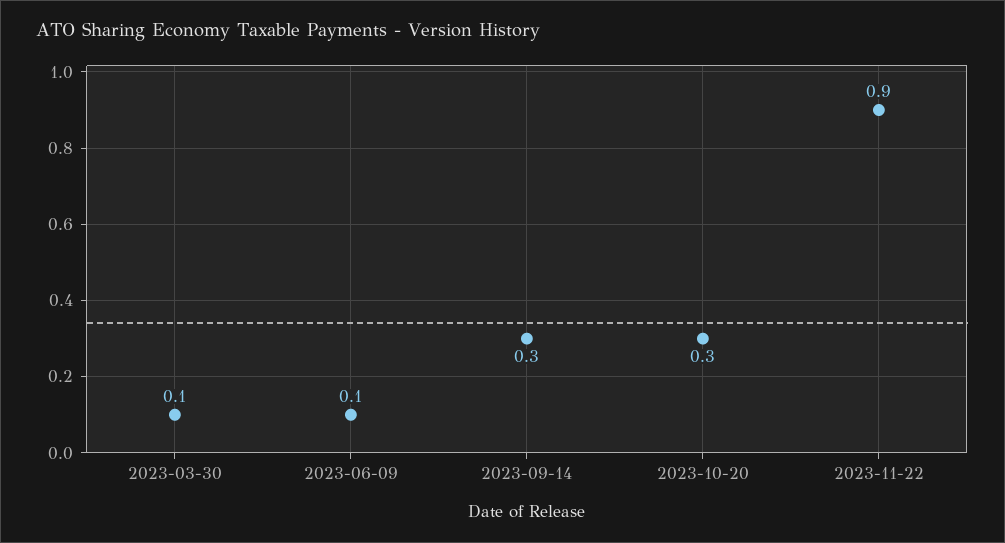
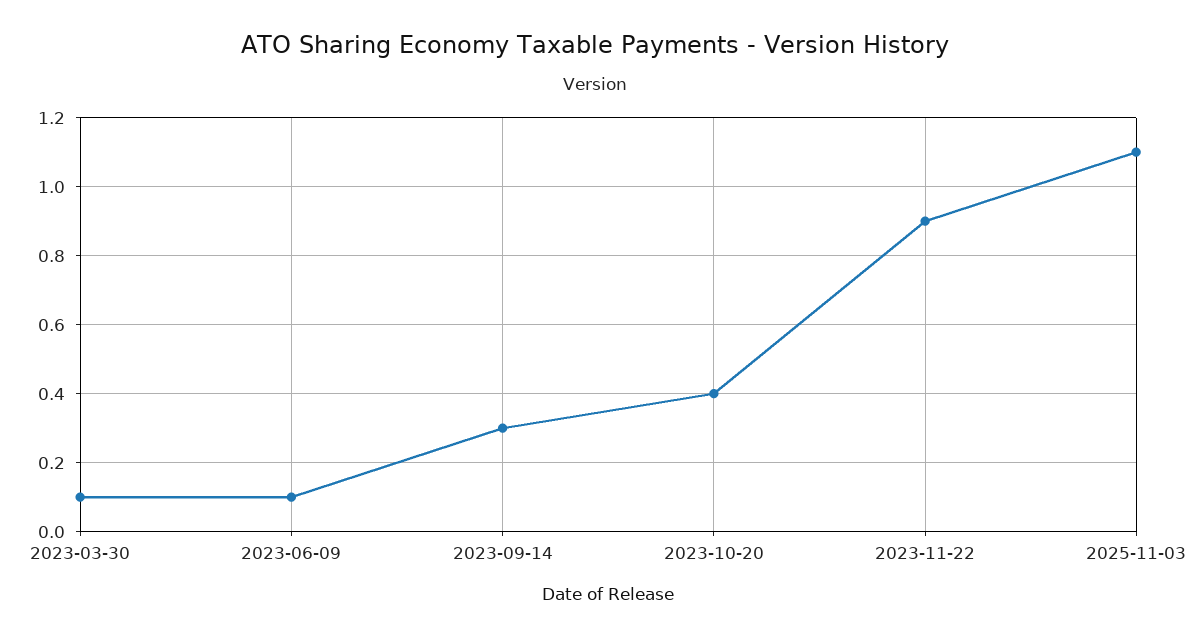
2023-10-20: 0.3 -> 0.4
2025-11-03: none -> 1.1

